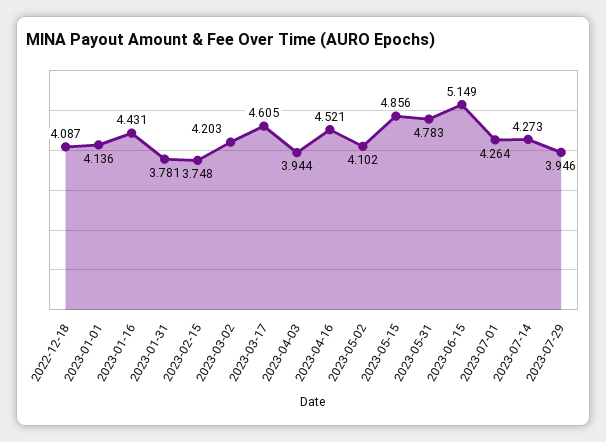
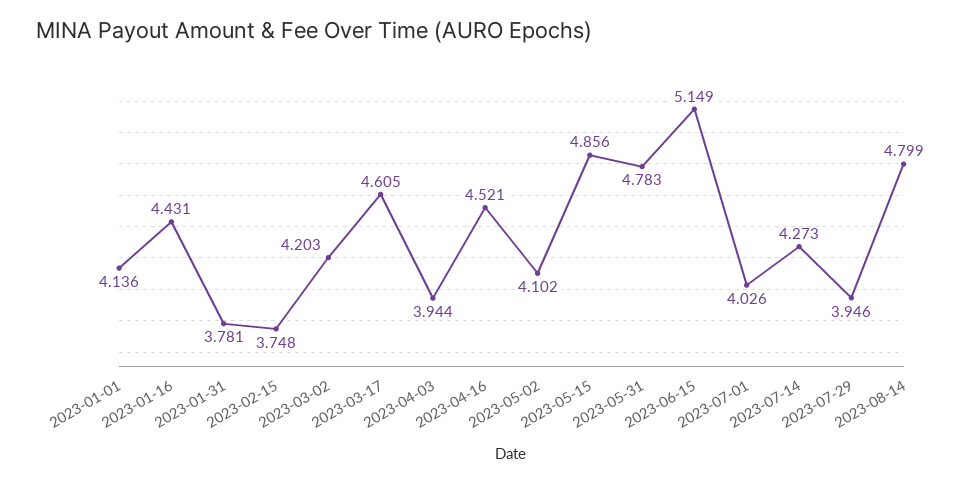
2022-12-18: 4.087 -> none
2023-07-01: 4.264 -> 4.026
2023-08-14: none -> 4.799

